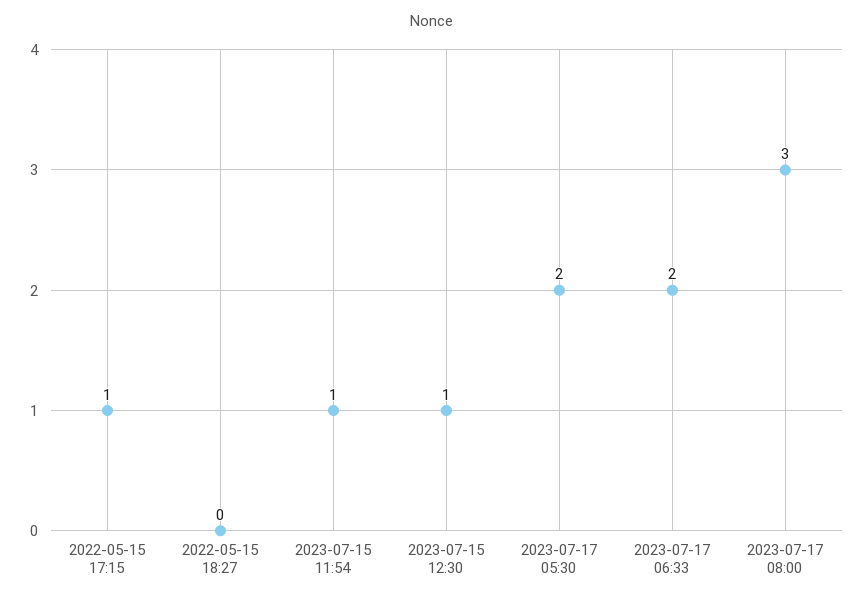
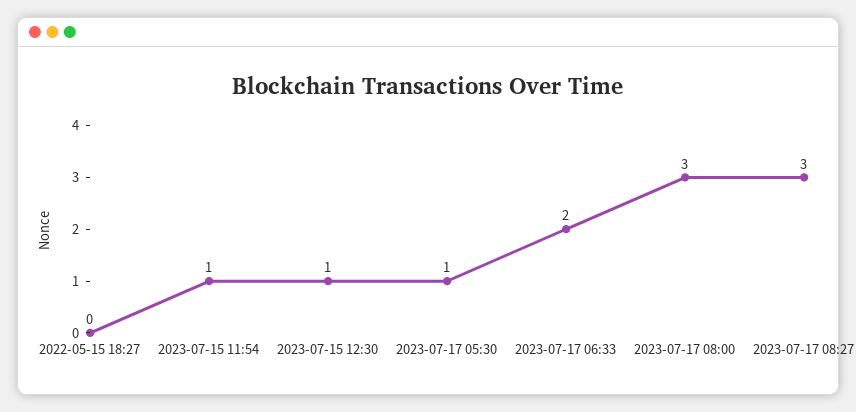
2022-05-15 17:15: 1 -> none
2023-07-17 05:30: 2 -> 1
2023-07-17 08:27: none -> 3

